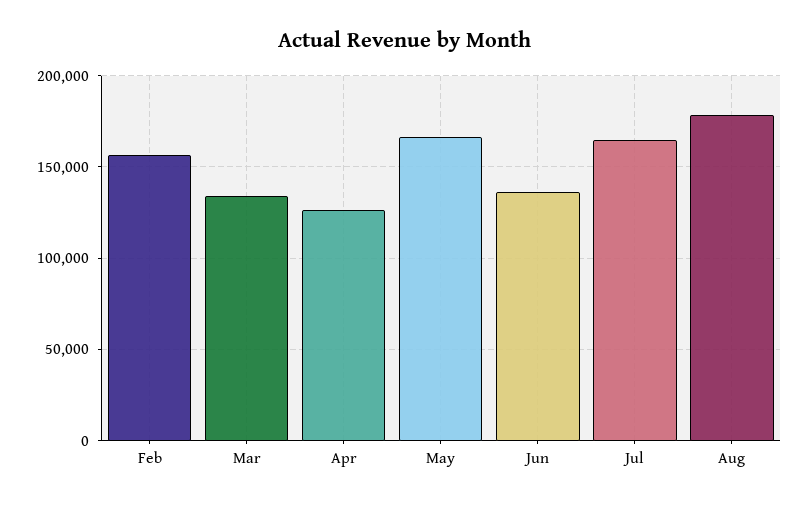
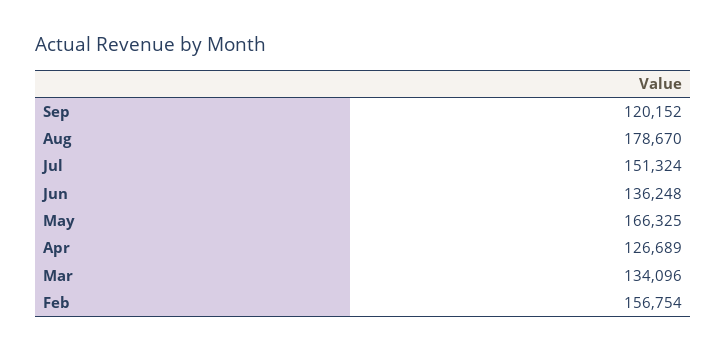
Jul: 165000 -> 151324
Sep: none -> 120152

